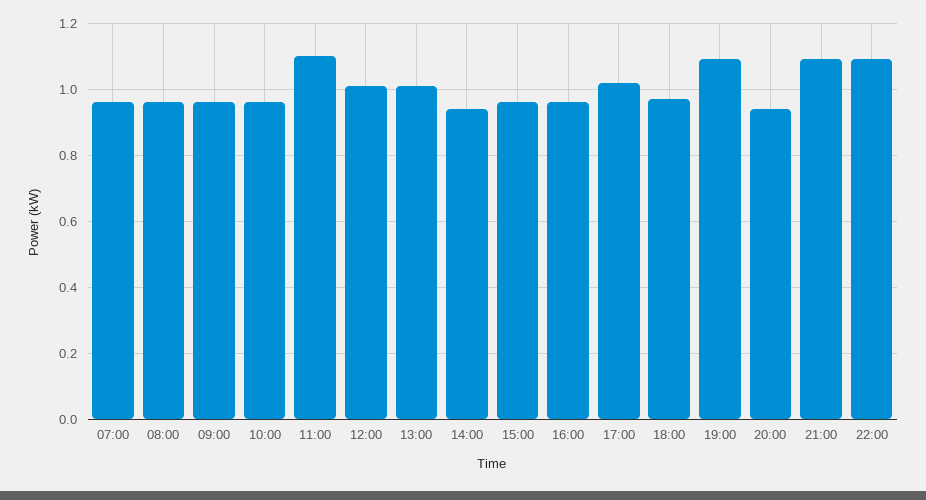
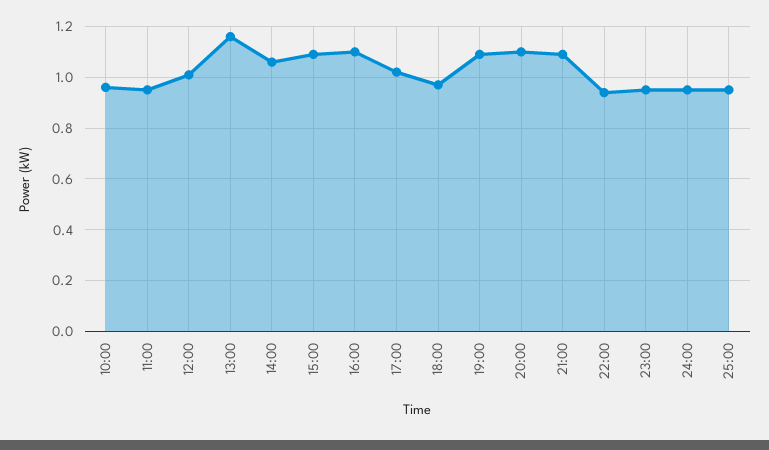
07:00: 0.95 -> none
08:00: 0.95 -> none
09:00: 0.95 -> none
11:00: 1.1 -> 0.95
13:00: 1 -> 1.15
14:00: 0.95 -> 1.05
15:00: 0.95 -> 1.1
16:00: 0.95 -> 1.1
20:00: 0.95 -> 1.1
22:00: 1.1 -> 0.95
23:00: none -> 0.95
24:00: none -> 0.95
25:00: none -> 0.95

